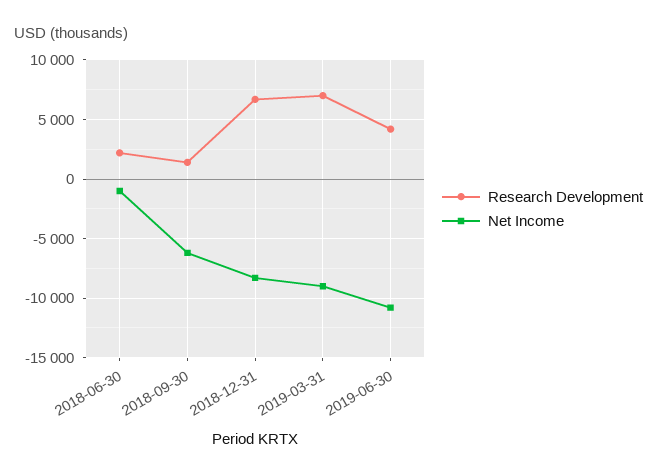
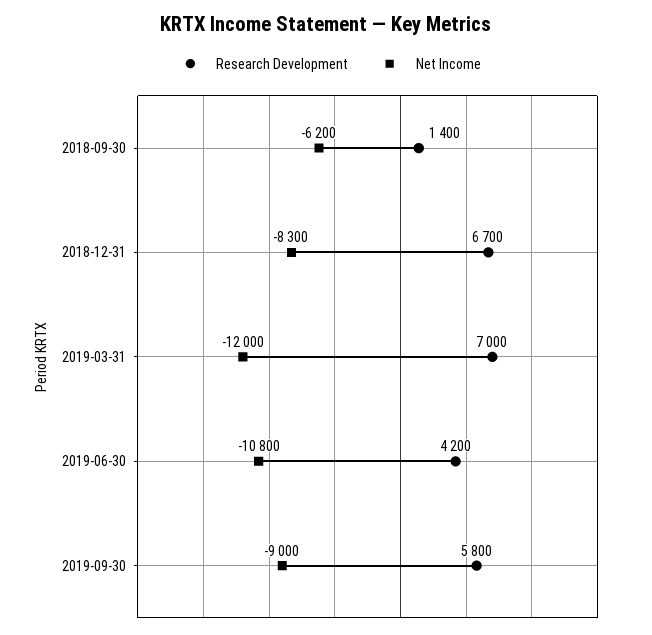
Research Development, 2018-06-30: 2000 -> none
Net Income, 2018-06-30: -1000 -> none
Net Income, 2019-03-31: -9000 -> -12000
Research Development, 2019-09-30: none -> 5800
Net Income, 2019-09-30: none -> -9000

